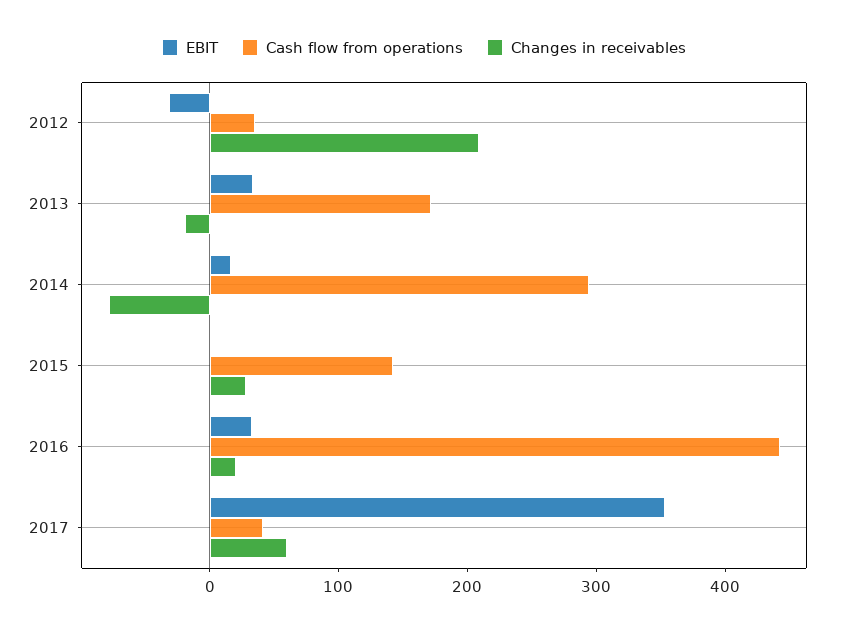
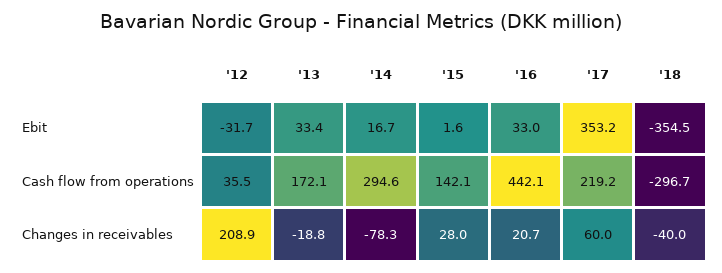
Cash flow from operations, 2017: 40 -> 219.2
EBIT, '18: none -> -354.5
Cash flow from operations, '18: none -> -296.7
Changes in receivables, '18: none -> -40

